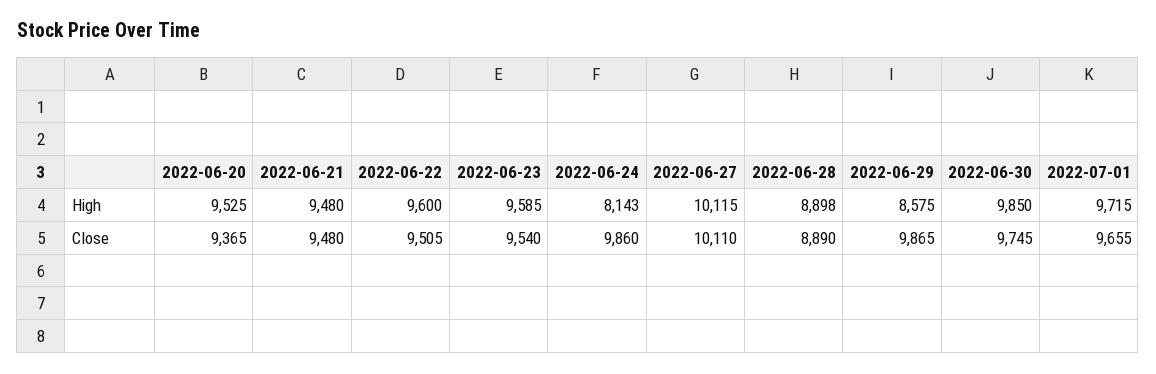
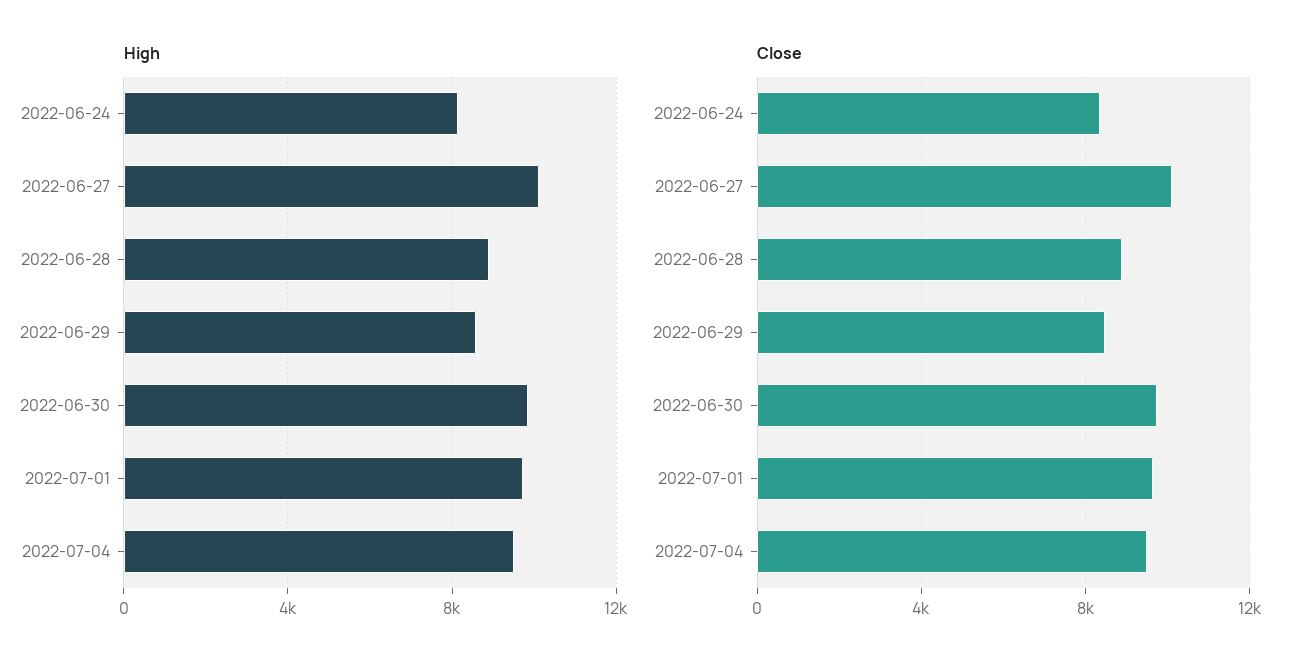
High, 2022-06-20: 9525 -> none
High, 2022-06-21: 9480 -> none
High, 2022-06-22: 9600 -> none
High, 2022-06-23: 9585 -> none
Close, 2022-06-20: 9365 -> none
Close, 2022-06-21: 9480 -> none
Close, 2022-06-22: 9505 -> none
Close, 2022-06-23: 9540 -> none
Close, 2022-06-24: 9860 -> 8500
Close, 2022-06-29: 9865 -> 8500
High, 2022-07-04: none -> 9500
Close, 2022-07-04: none -> 9500

